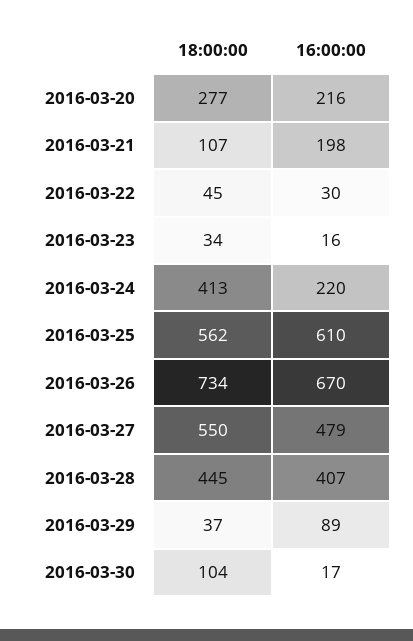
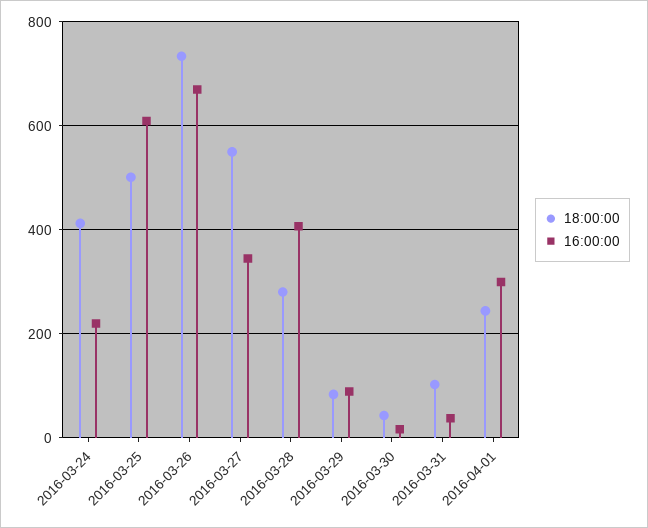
18:00:00, 2016-03-20: 277 -> none
16:00:00, 2016-03-20: 216 -> none
18:00:00, 2016-03-21: 107 -> none
16:00:00, 2016-03-21: 198 -> none
18:00:00, 2016-03-22: 45 -> none
16:00:00, 2016-03-22: 30 -> none
18:00:00, 2016-03-23: 34 -> none
16:00:00, 2016-03-23: 16 -> none
18:00:00, 2016-03-25: 562 -> 500
16:00:00, 2016-03-27: 479 -> 340
18:00:00, 2016-03-28: 445 -> 280
18:00:00, 2016-03-29: 37 -> 80
18:00:00, 2016-03-30: 104 -> 40
18:00:00, 2016-03-31: none -> 100
16:00:00, 2016-03-31: none -> 40
18:00:00, 2016-04-01: none -> 240
16:00:00, 2016-04-01: none -> 300

